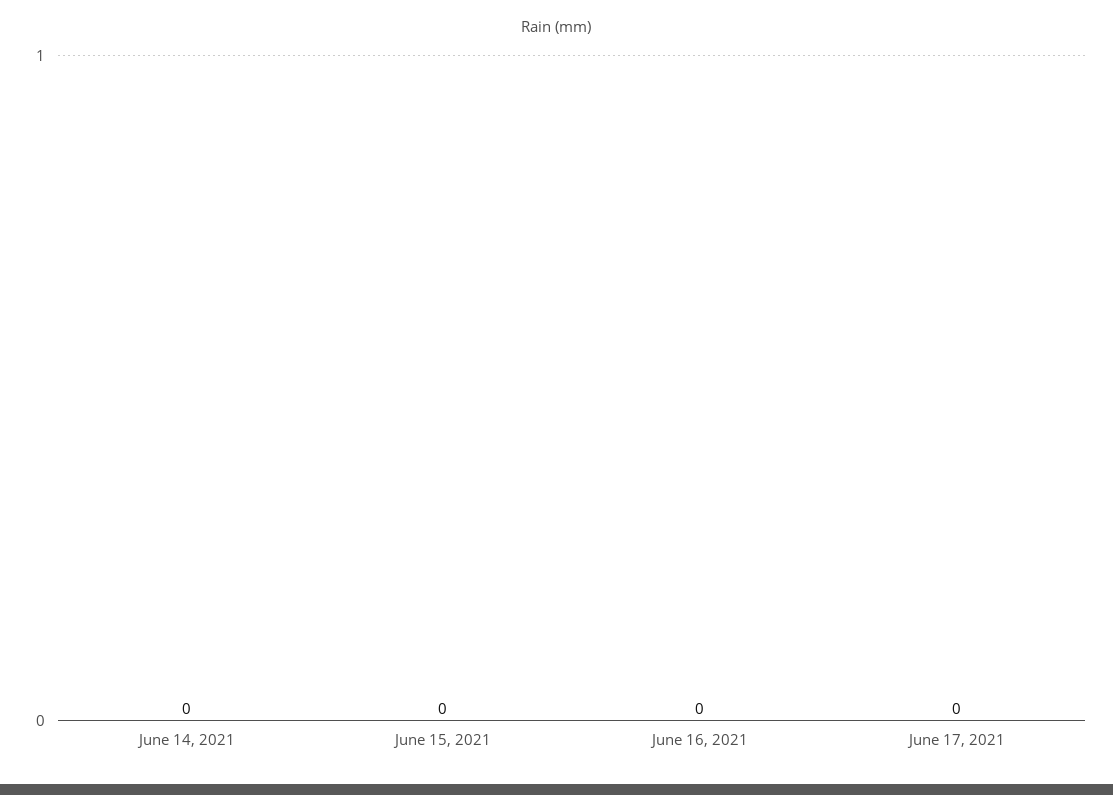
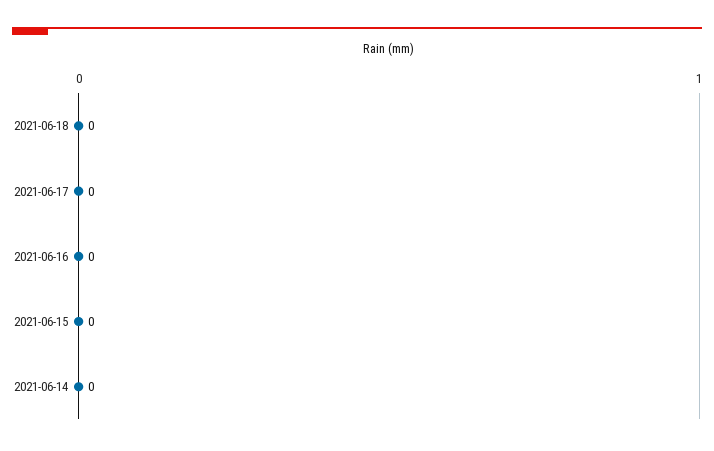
2021-06-18: none -> 0

